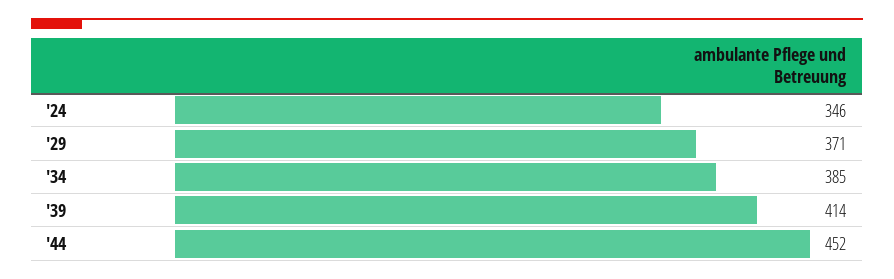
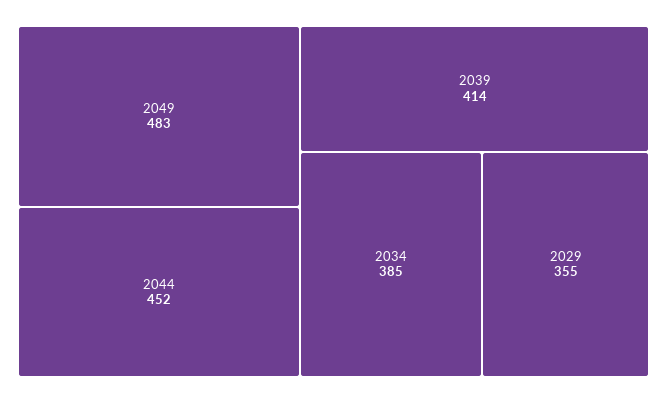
'24: 346 -> none
'29: 371 -> 355
2049: none -> 483

